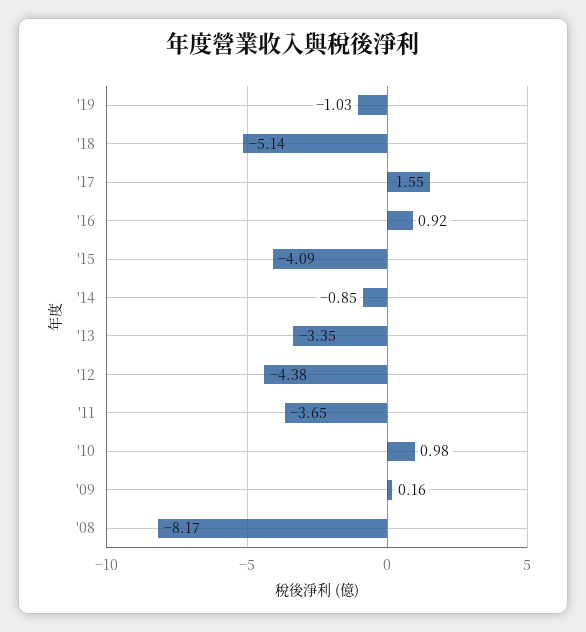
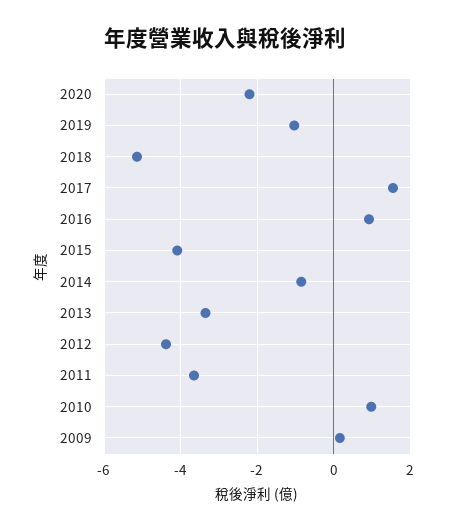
'08: -8.17 -> none
2020: none -> -2.2

